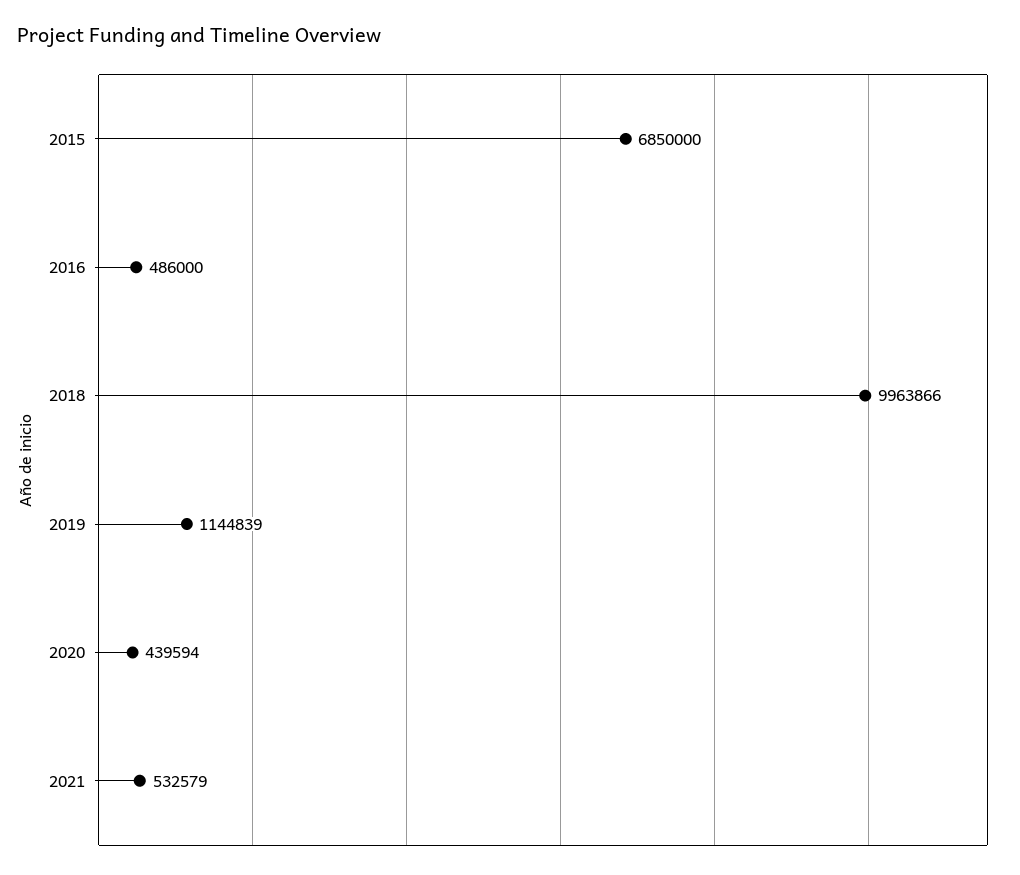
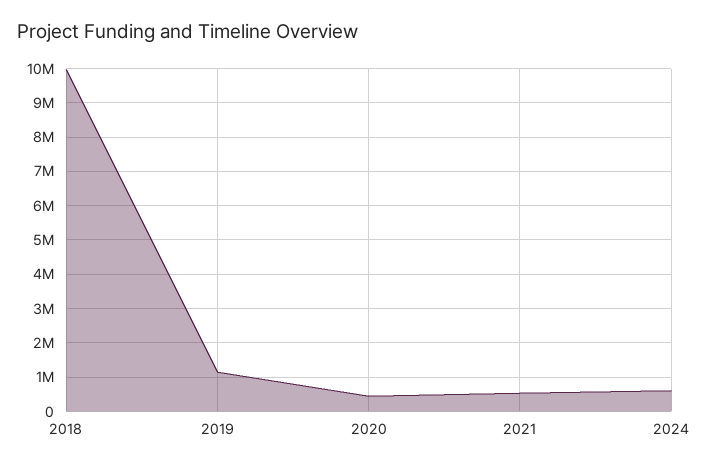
2015: 6850000 -> none
2016: 486000 -> none
2024: none -> 600000

